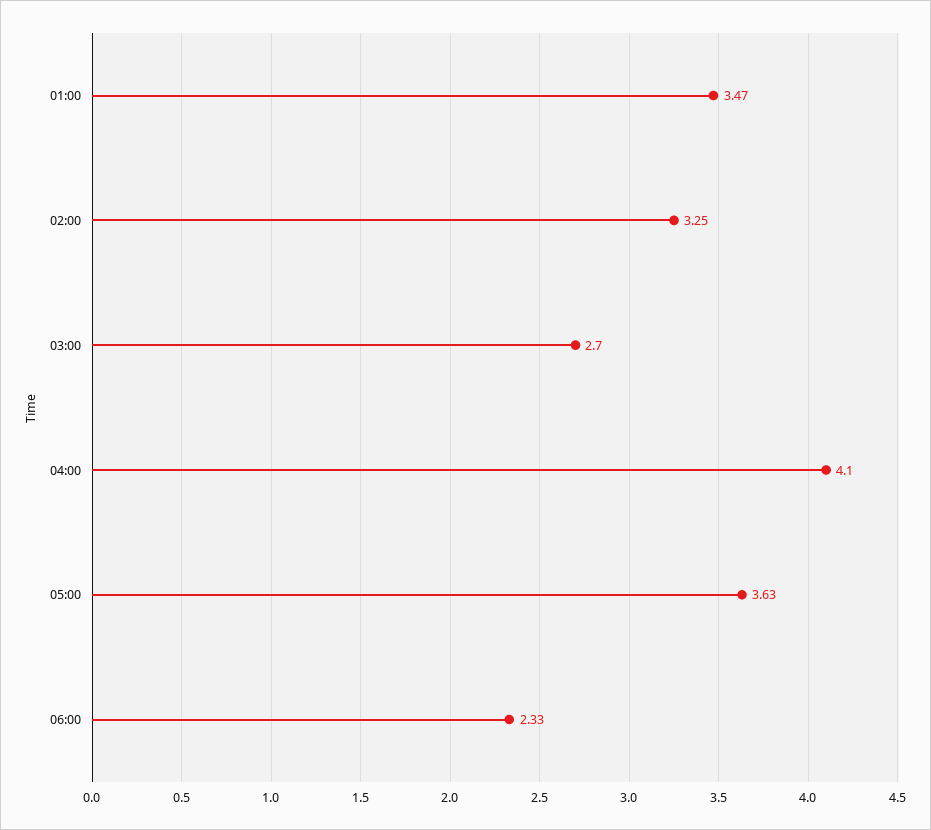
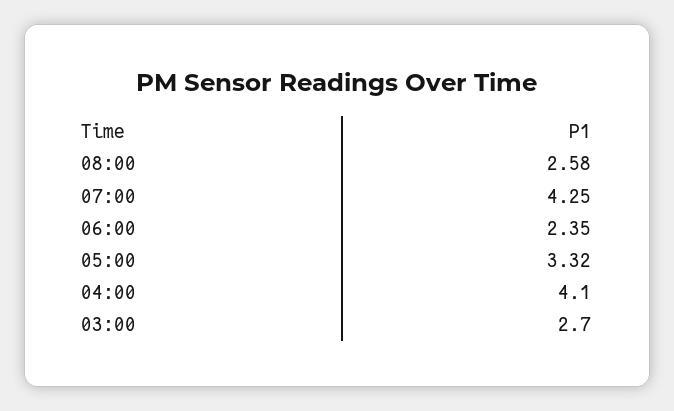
01:00: 3.47 -> none
02:00: 3.25 -> none
05:00: 3.63 -> 3.32
06:00: 2.33 -> 2.35
08:00: none -> 2.58
07:00: none -> 4.25

